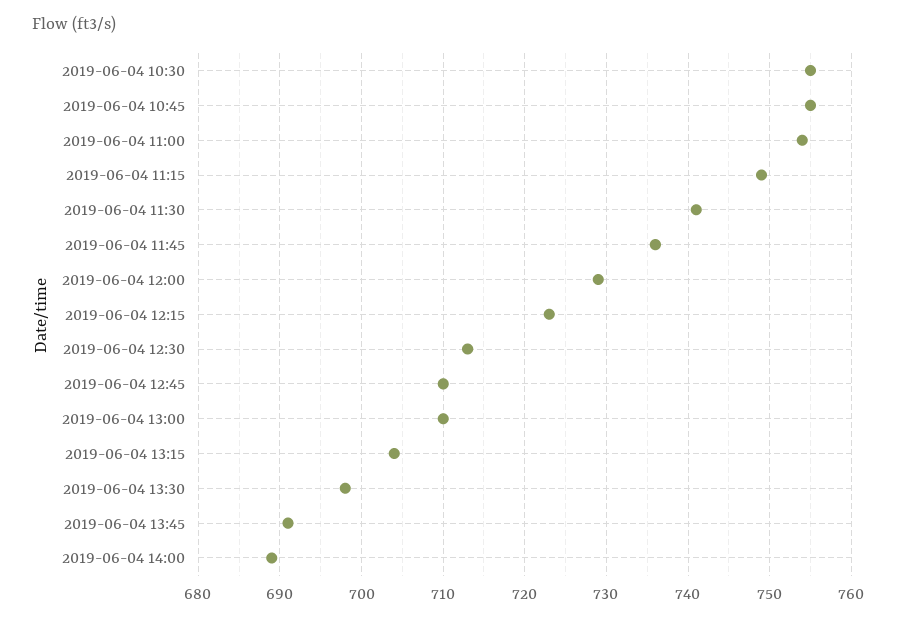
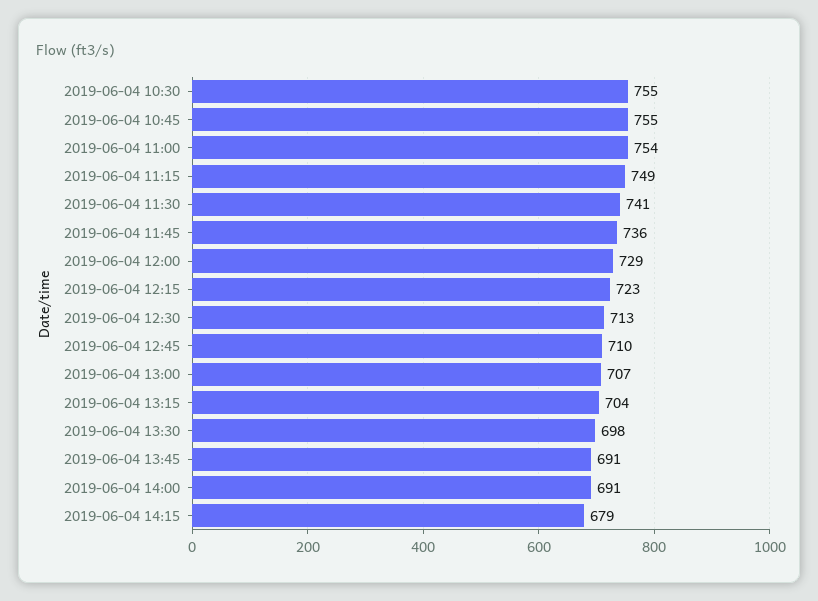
2019-06-04 13:00: 710 -> 707
2019-06-04 14:00: 689 -> 691
2019-06-04 14:15: none -> 679

